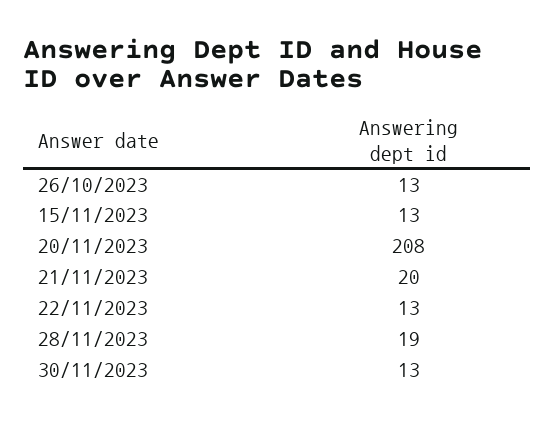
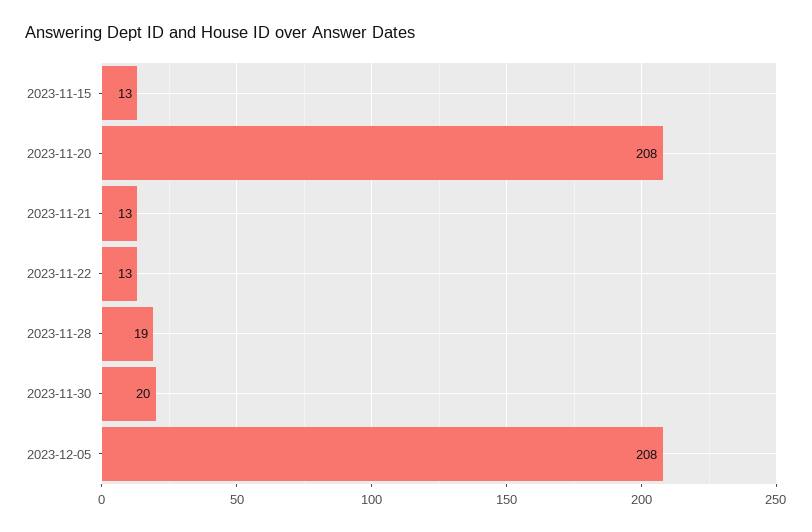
26/10/2023: 13 -> none
21/11/2023: 20 -> 13
30/11/2023: 13 -> 20
2023-12-05: none -> 208

